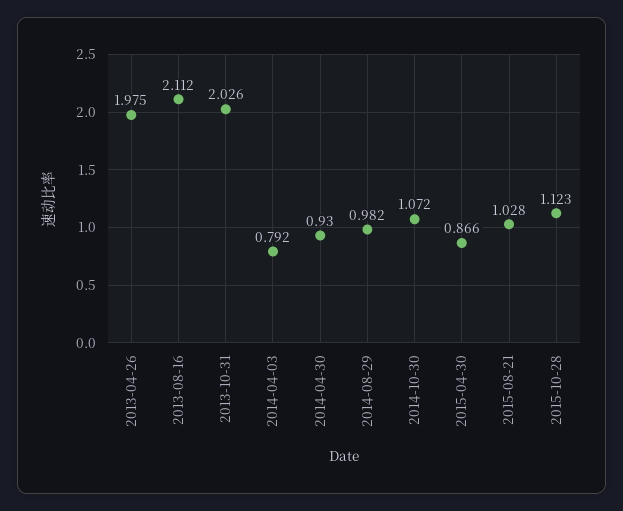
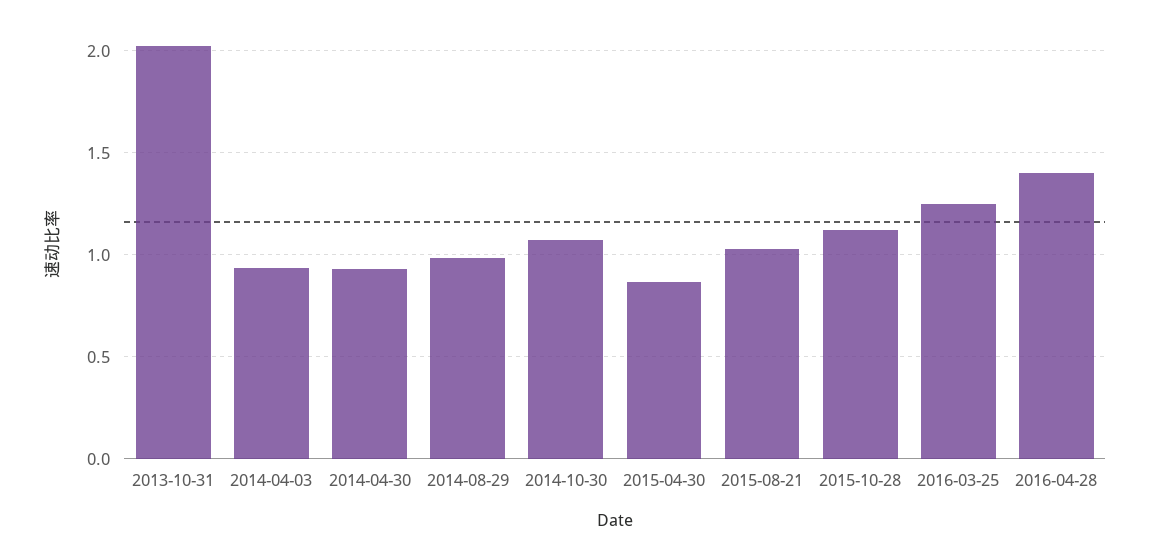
2013-04-26: 1.975 -> none
2013-08-16: 2.112 -> none
2014-04-03: 0.792 -> 0.95
2016-03-25: none -> 1.25
2016-04-28: none -> 1.4

